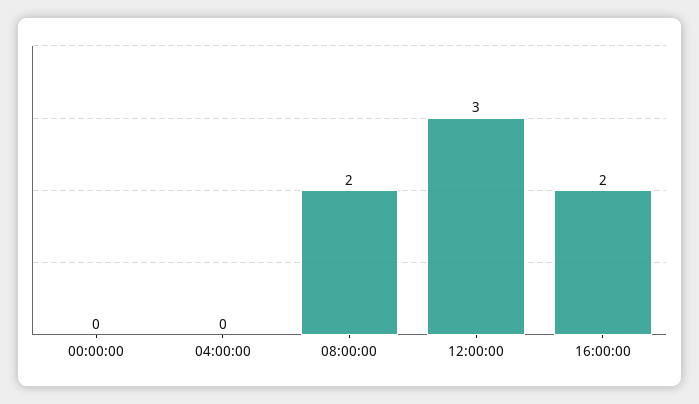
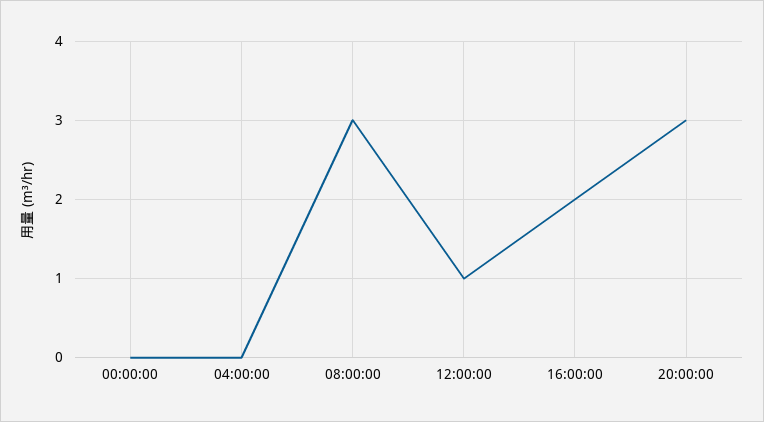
08:00:00: 2 -> 3
12:00:00: 3 -> 1
20:00:00: none -> 3

